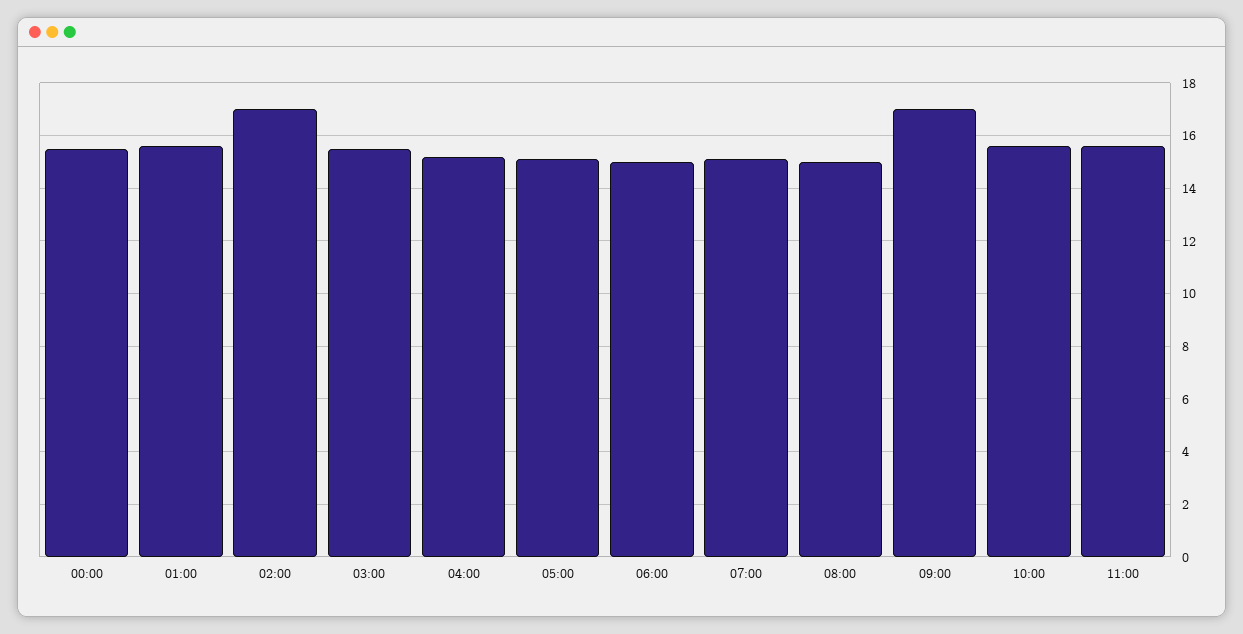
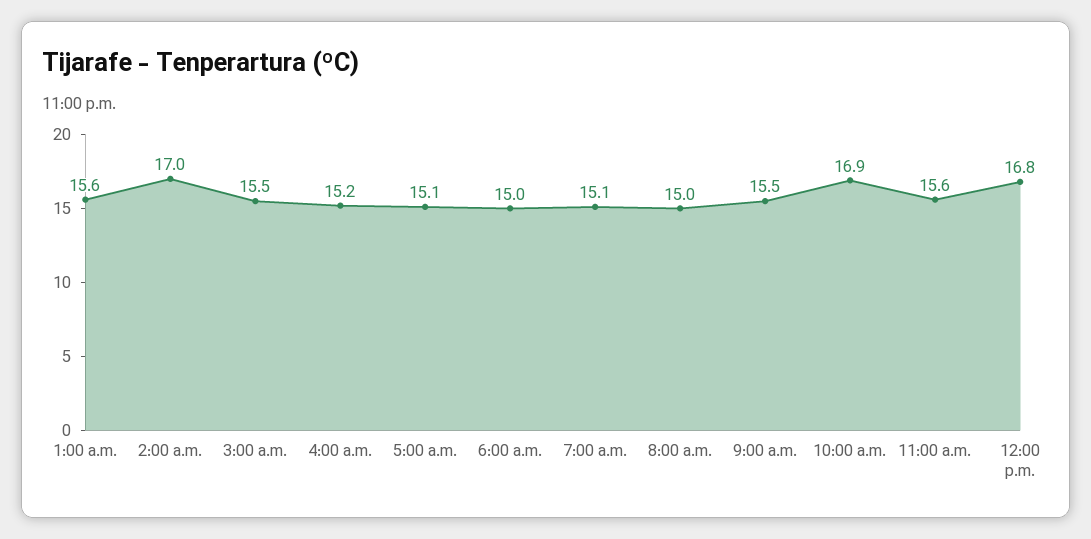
00:00: 15.5 -> none
09:00: 17 -> 15.5
10:00: 15.5 -> 16.9
12:00 p.m.: none -> 16.8

